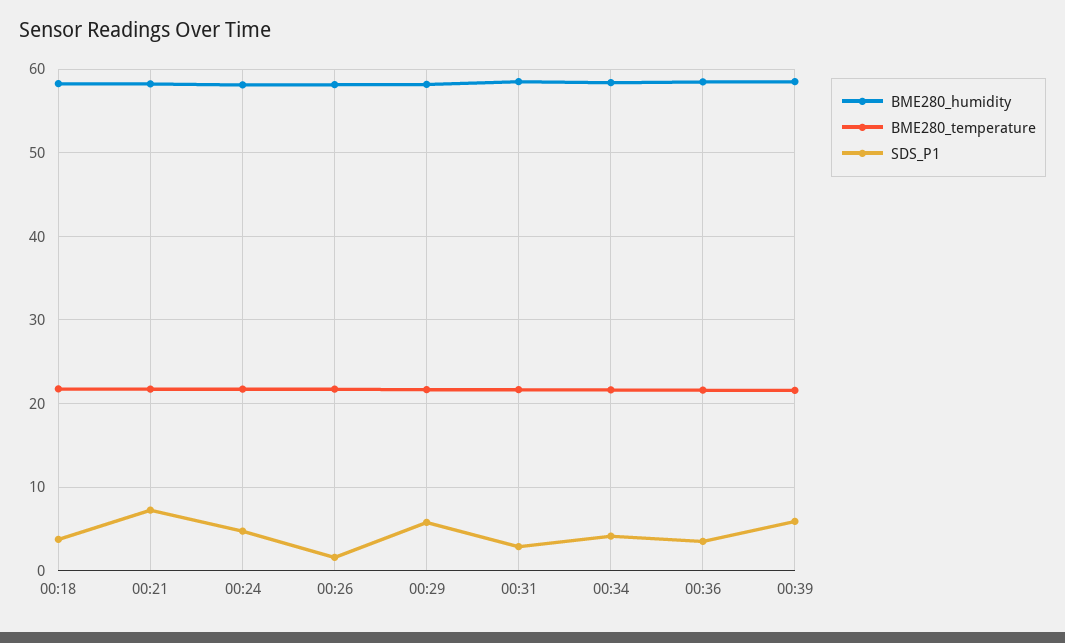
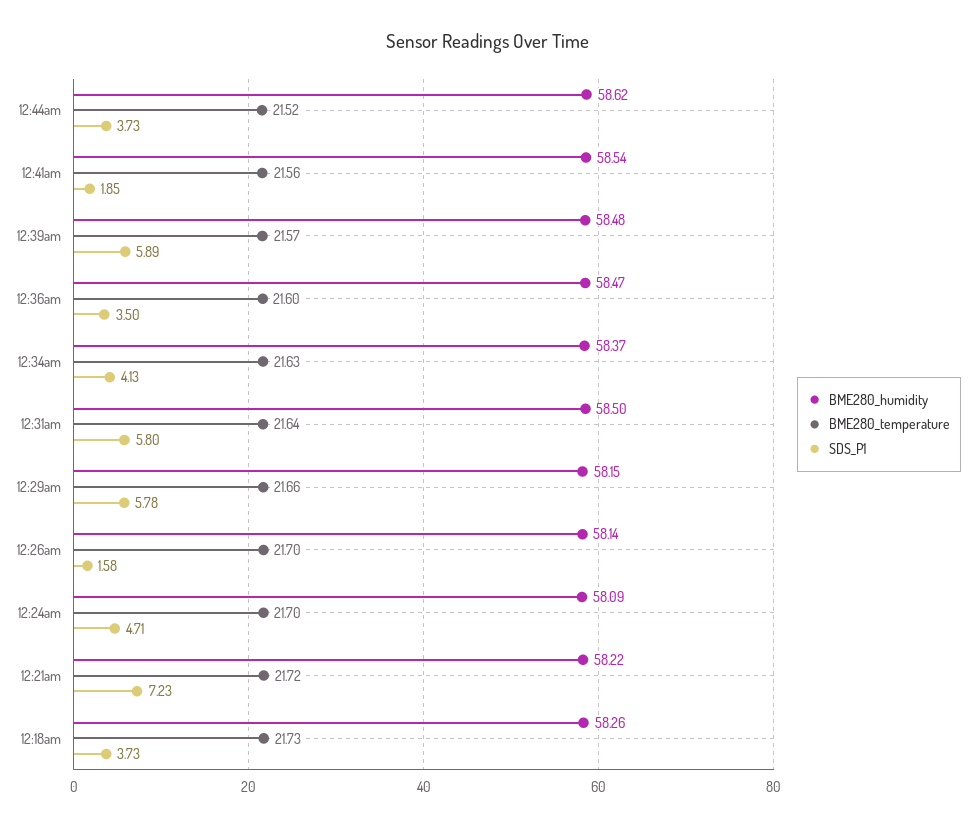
SDS_P1, 00:31: 3 -> 5.8
BME280_humidity, 12:44am: none -> 58.62
BME280_temperature, 12:44am: none -> 21.52
SDS_P1, 12:44am: none -> 3.73
BME280_humidity, 12:41am: none -> 58.54
BME280_temperature, 12:41am: none -> 21.56
SDS_P1, 12:41am: none -> 1.85

